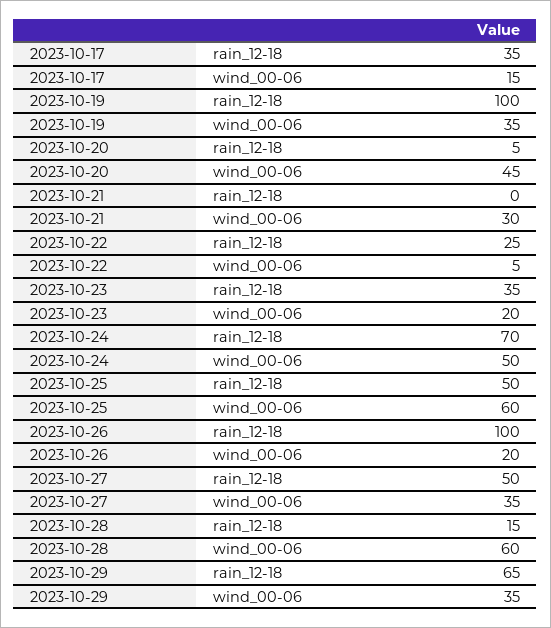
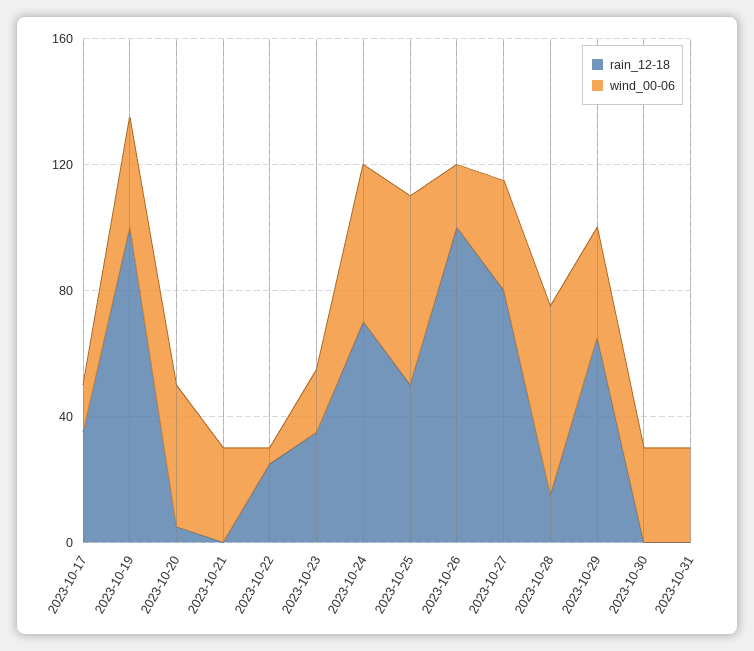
rain_12-18, 2023-10-27: 50 -> 80
rain_12-18, 2023-10-30: none -> 0
wind_00-06, 2023-10-30: none -> 30
rain_12-18, 2023-10-31: none -> 0
wind_00-06, 2023-10-31: none -> 30

